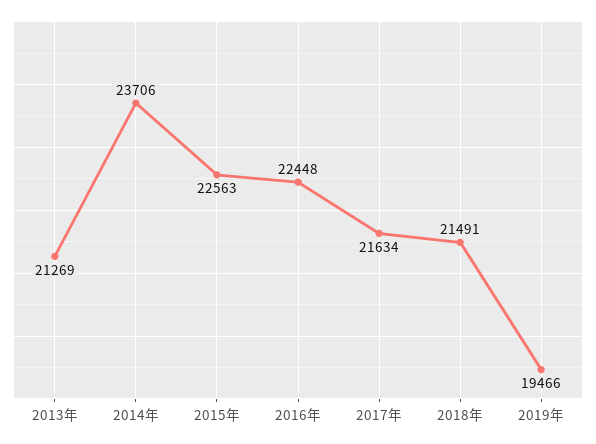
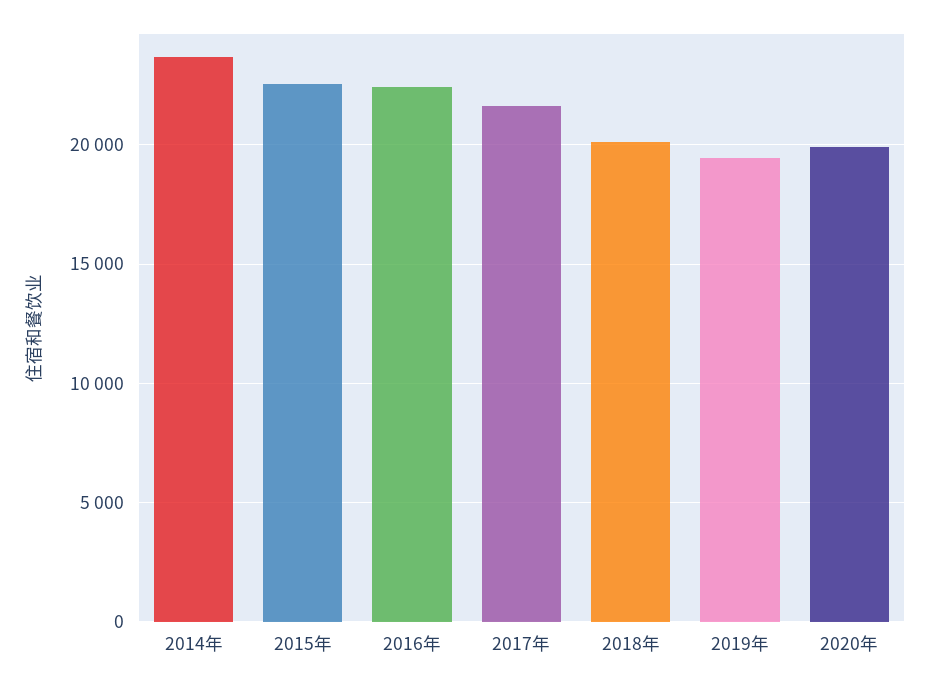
2013年: 21269 -> none
2018年: 21491 -> 20000
2020年: none -> 20000

